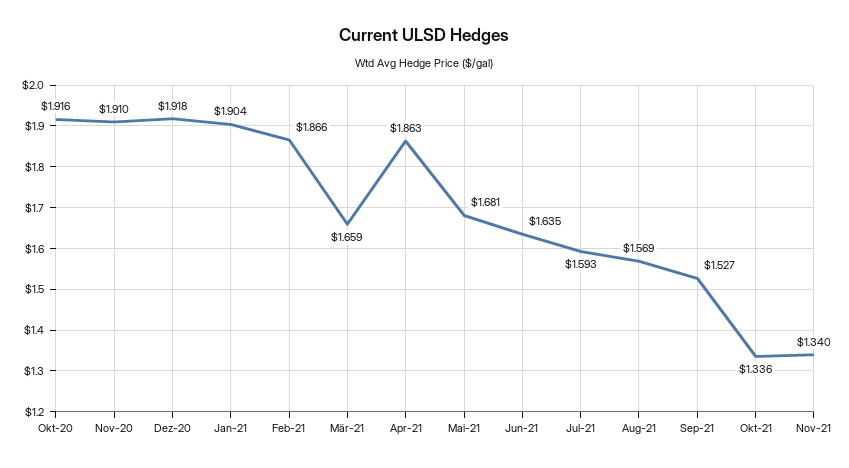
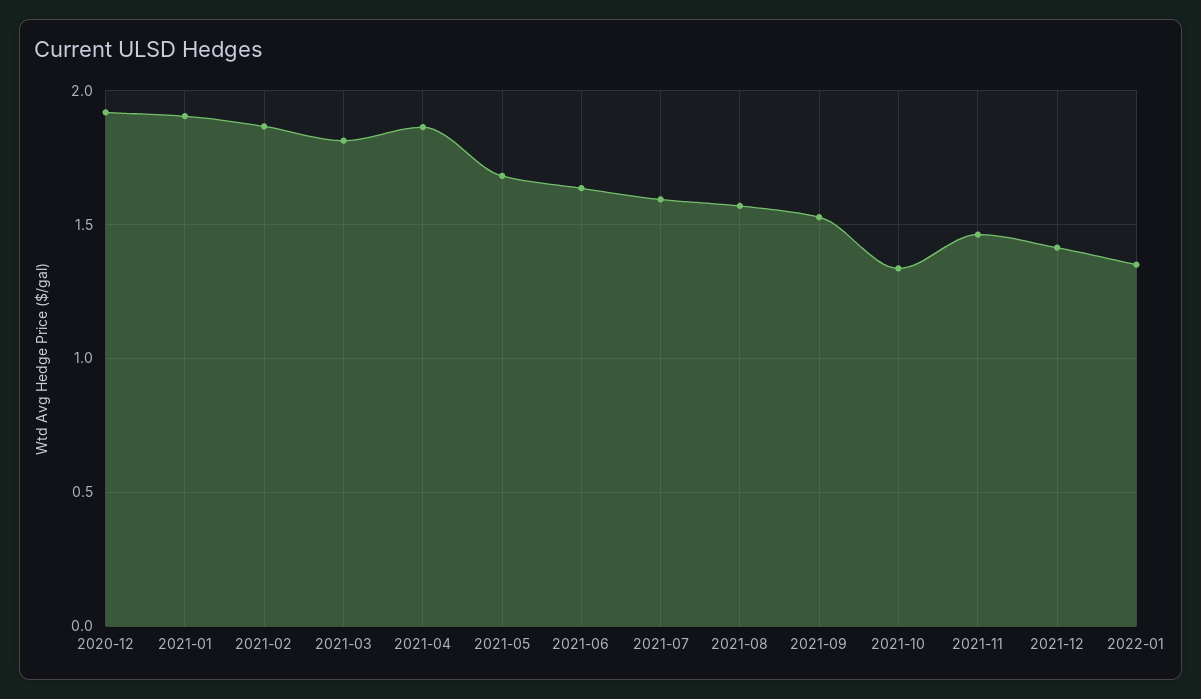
Okt-20: 1.916 -> none
Nov-20: 1.91 -> none
Mär-21: 1.659 -> 1.8
Nov-21: 1.34 -> 1.45
2021-12: none -> 1.4
2022-01: none -> 1.35

